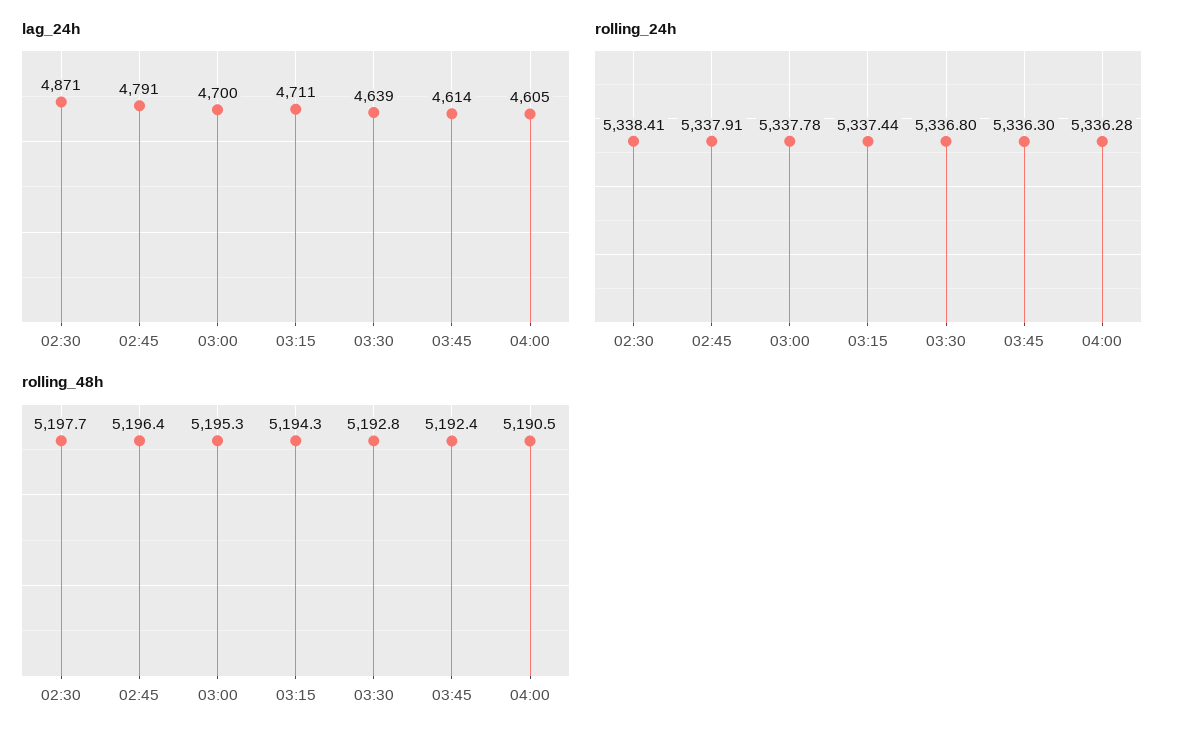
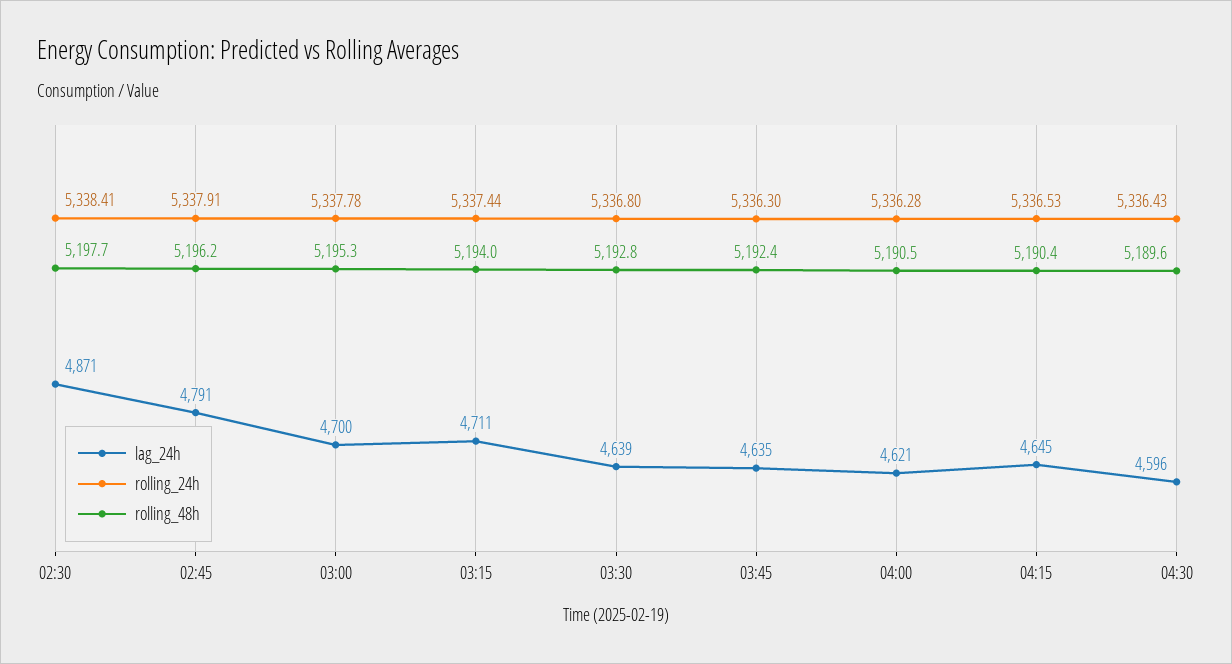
lag_24h, 03:45: 4614 -> 4635
lag_24h, 04:00: 4605 -> 4621
rolling_48h, 02:45: 5196.4 -> 5196.2
rolling_48h, 03:15: 5194.3 -> 5194
lag_24h, 04:15: none -> 4645
rolling_24h, 04:15: none -> 5336.53
rolling_48h, 04:15: none -> 5190.4
lag_24h, 04:30: none -> 4596
rolling_24h, 04:30: none -> 5336.43
rolling_48h, 04:30: none -> 5189.6

